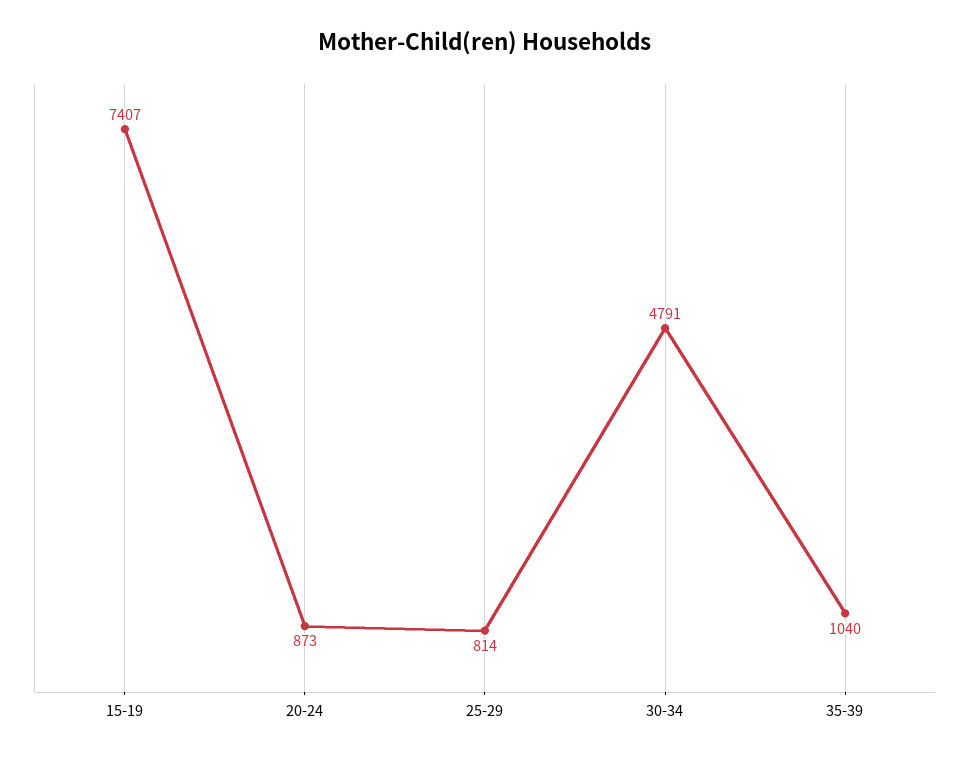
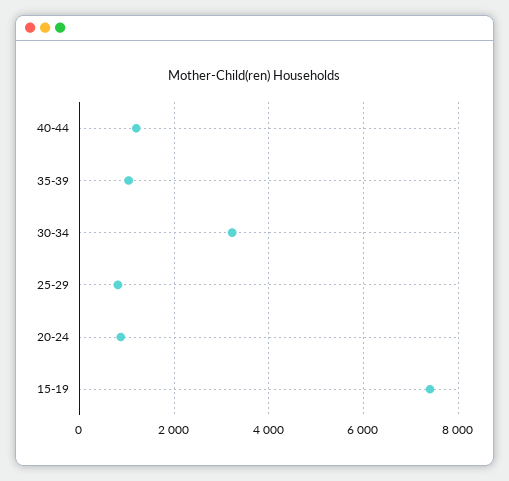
30-34: 4791 -> 3200
40-44: none -> 1200

